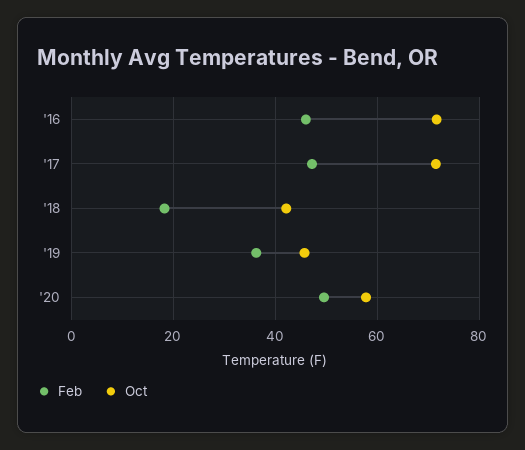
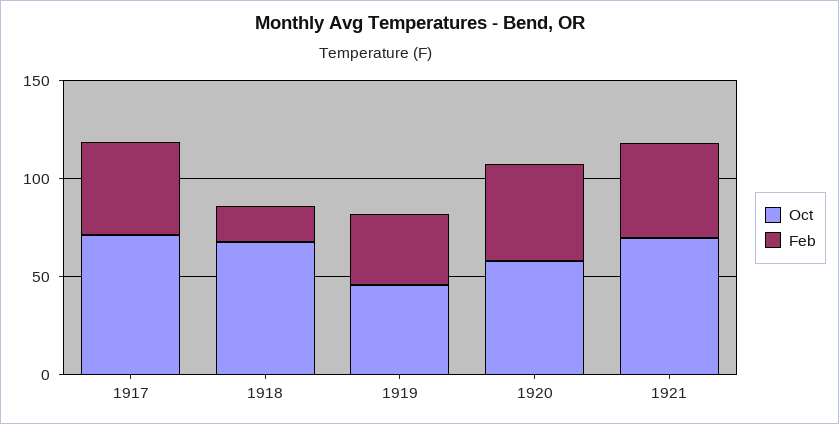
Feb, '16: 46 -> none
Oct, '16: 72 -> none
Oct, '18: 42 -> 70
Oct, 1921: none -> 70
Feb, 1921: none -> 50

